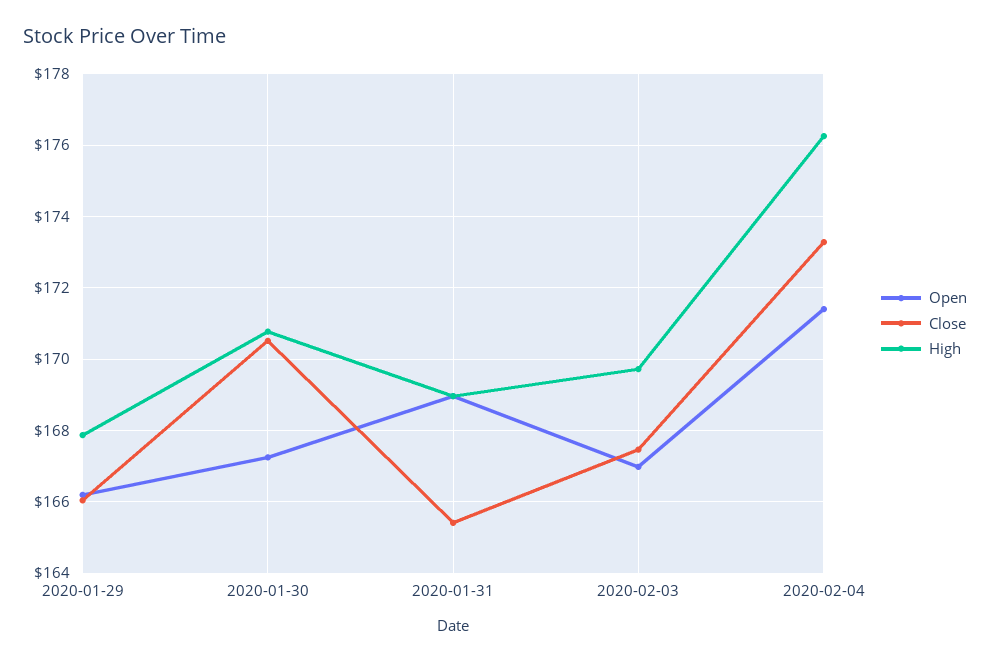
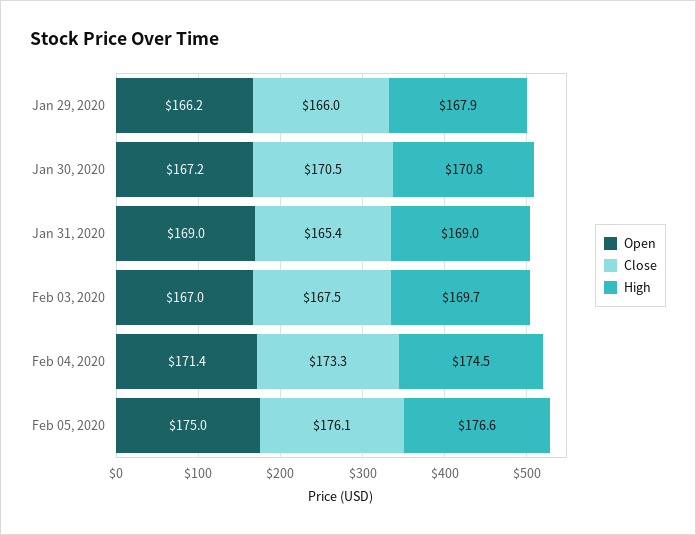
High, 2020-02-04: 176.2 -> 174.5
Open, Feb 05, 2020: none -> 175
Close, Feb 05, 2020: none -> 176.1
High, Feb 05, 2020: none -> 176.6

